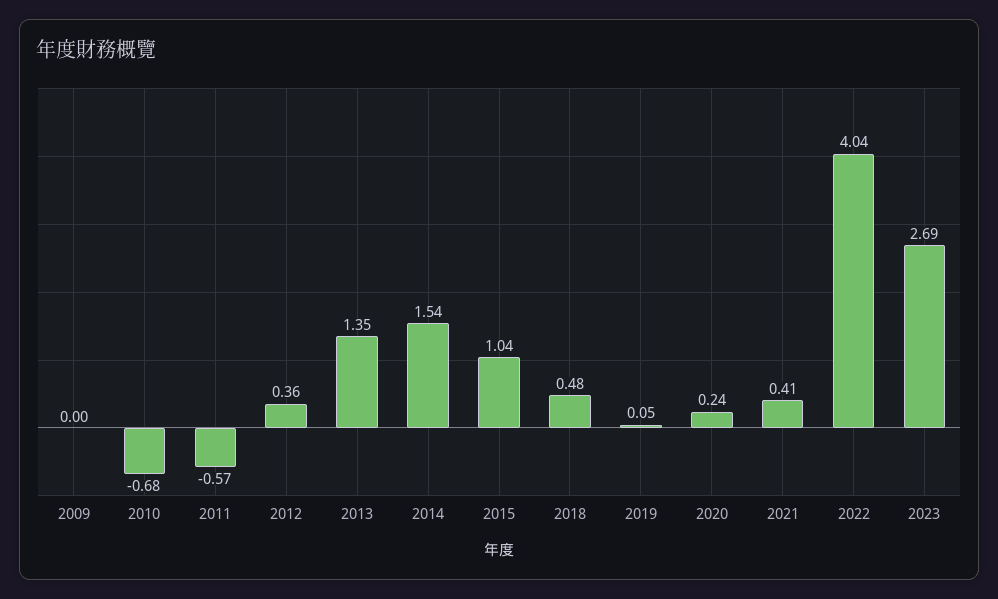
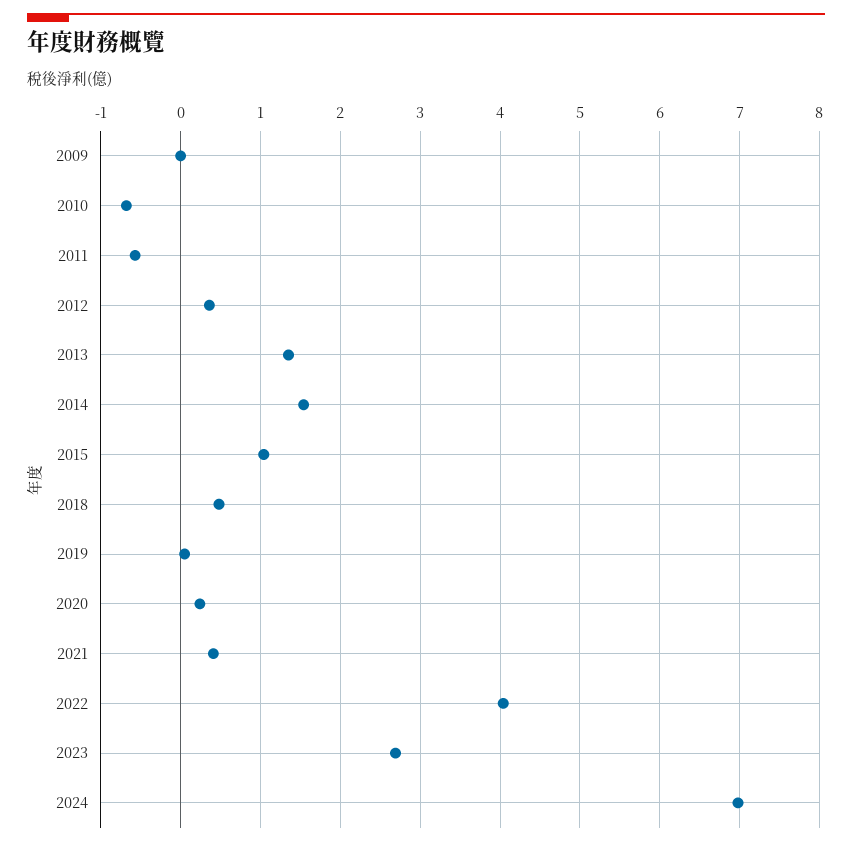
2024: none -> 7

